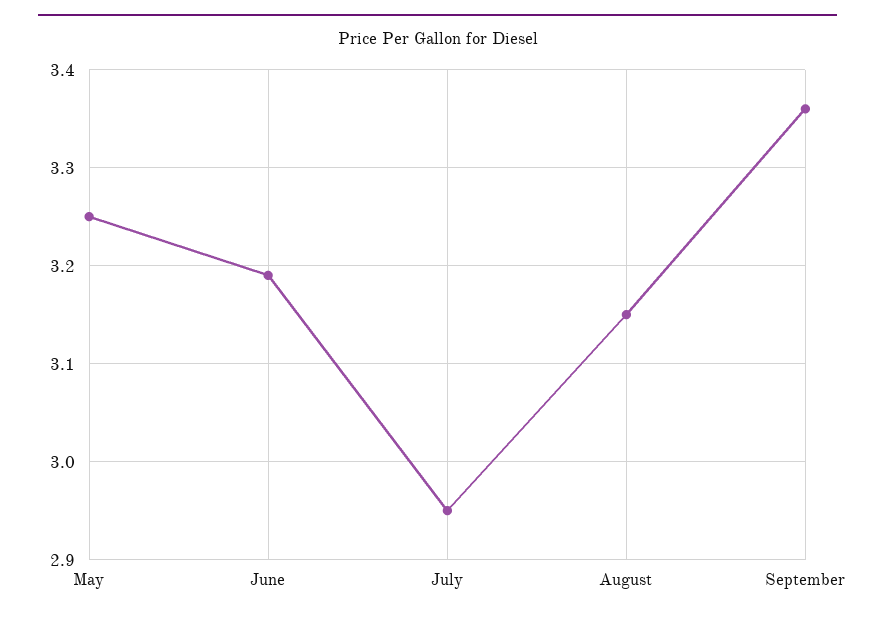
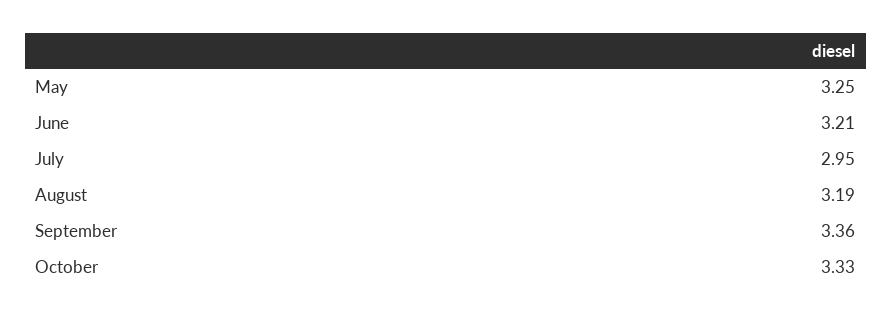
June: 3.19 -> 3.21
August: 3.15 -> 3.19
October: none -> 3.33

